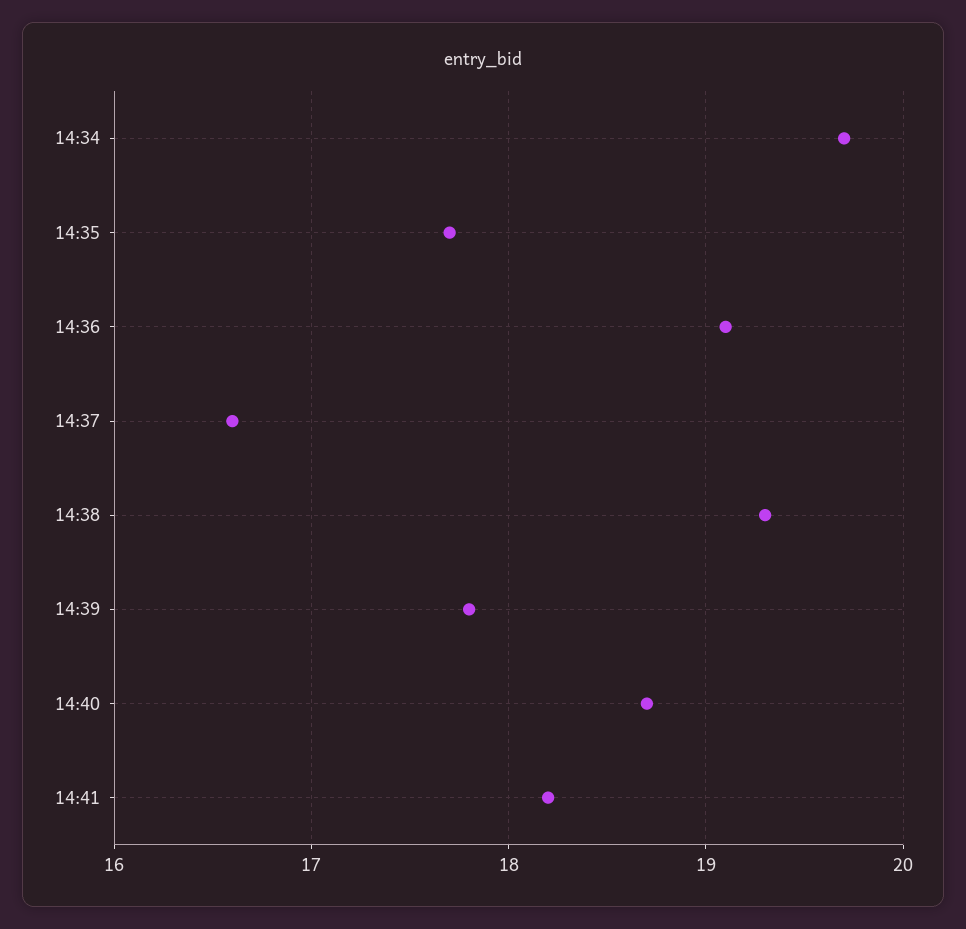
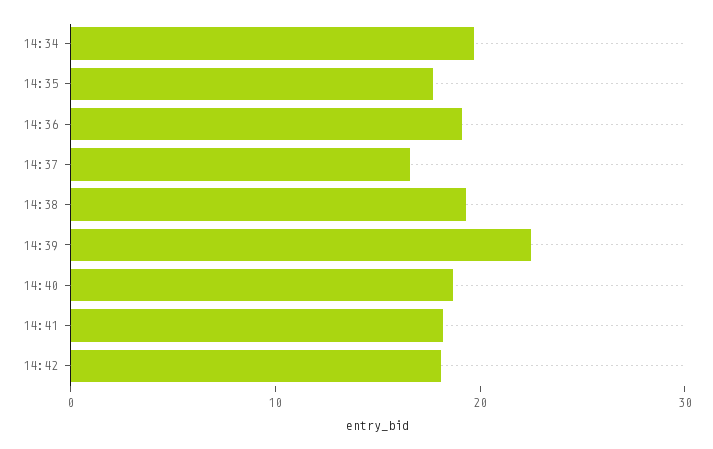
14:39: 17.8 -> 22
14:42: none -> 18

